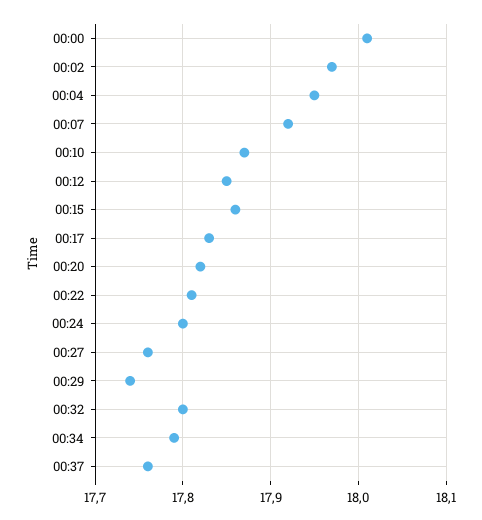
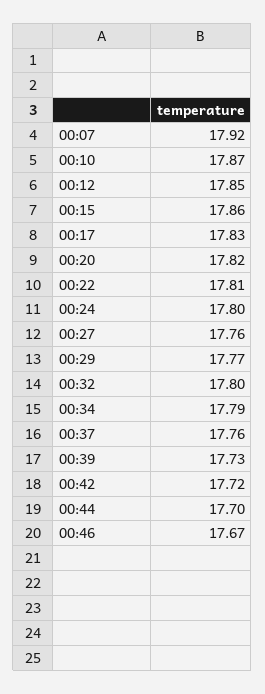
00:00: 18.01 -> none
00:02: 17.97 -> none
00:04: 17.95 -> none
00:29: 17.74 -> 17.77
00:39: none -> 17.73
00:42: none -> 17.72
00:44: none -> 17.7
00:46: none -> 17.67

